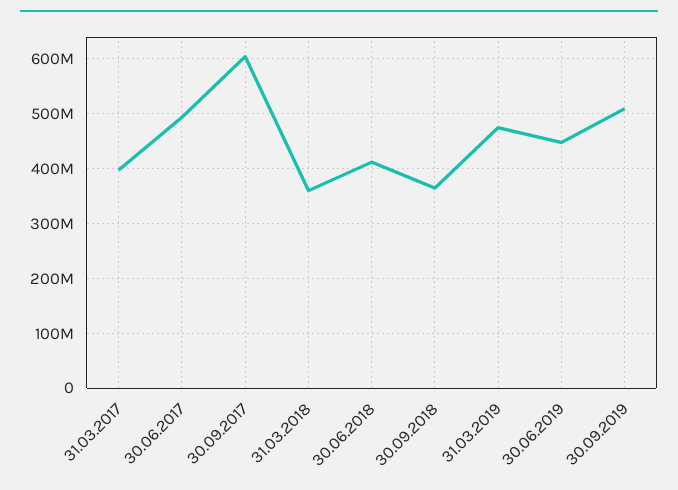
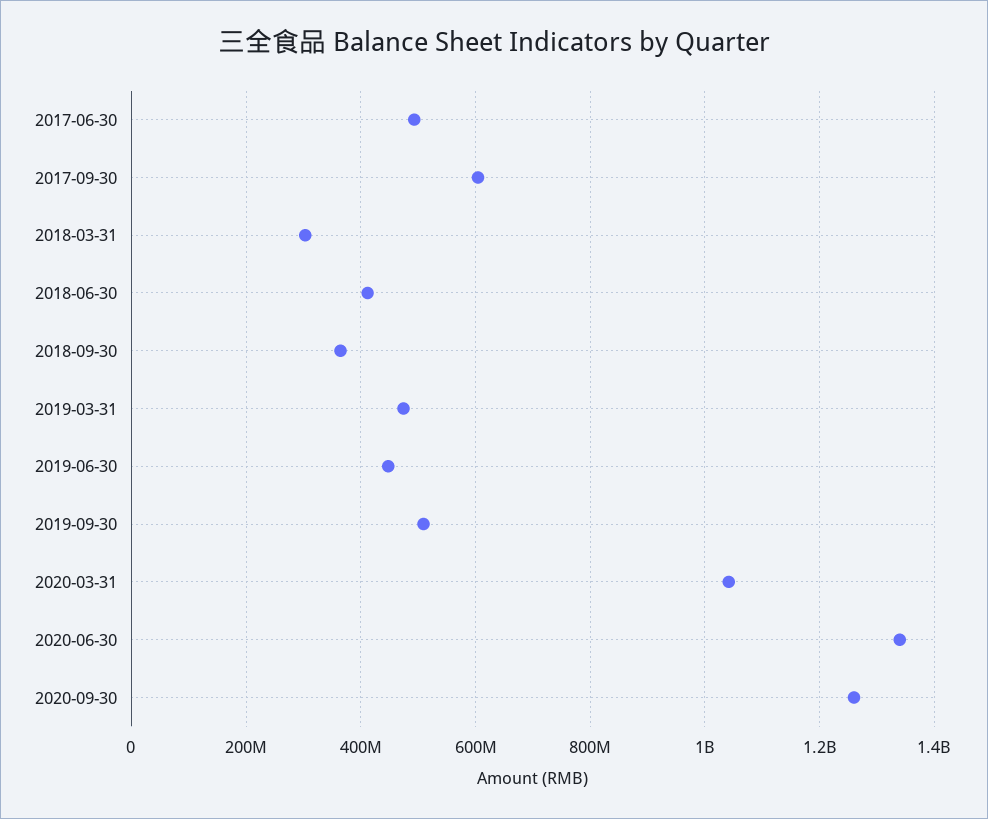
31.03.2017: 400000000 -> none
31.03.2018: 360000000 -> 300000000
2020-03-31: none -> 1040000000
2020-06-30: none -> 1340000000
2020-09-30: none -> 1260000000

